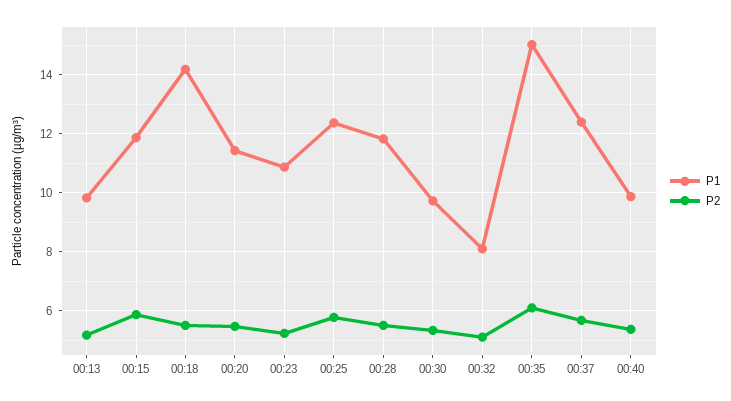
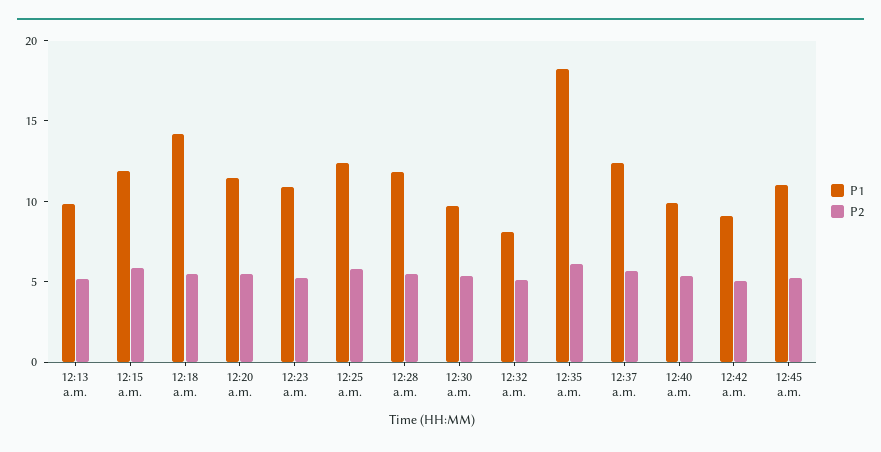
P1, 00:35: 15 -> 18
P1, 12:42 a.m.: none -> 9
P2, 12:42 a.m.: none -> 5
P1, 12:45 a.m.: none -> 11
P2, 12:45 a.m.: none -> 5

